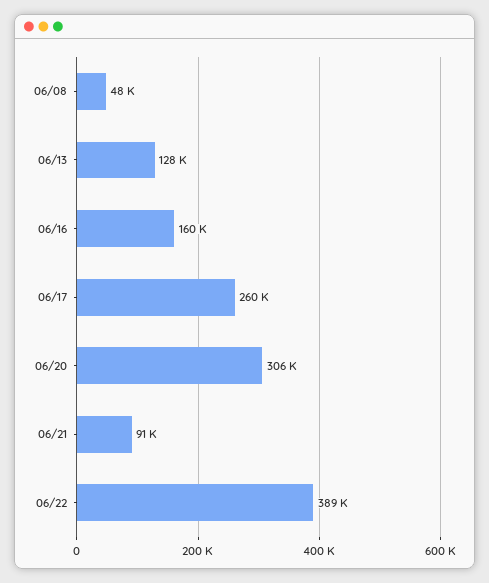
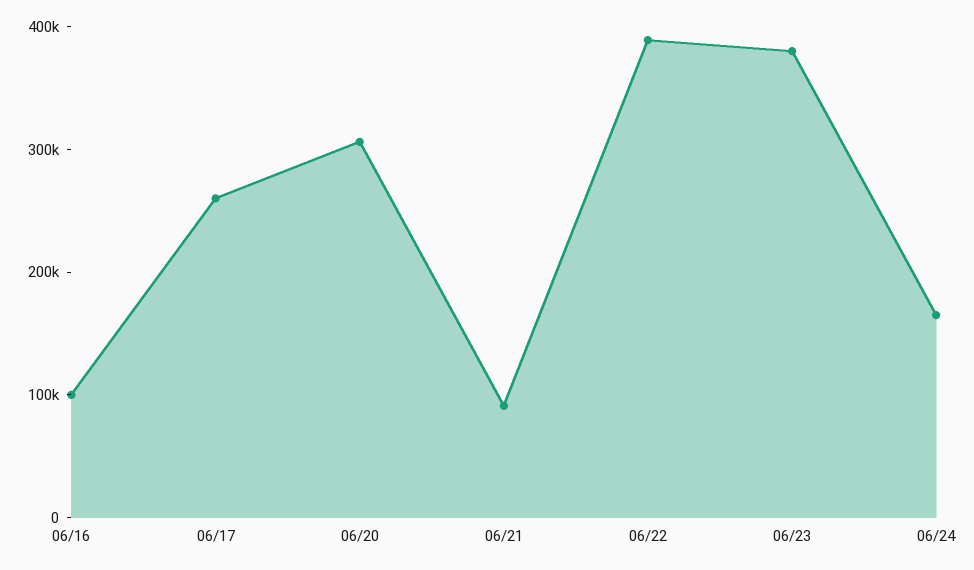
06/08: 48000 -> none
06/13: 128000 -> none
06/16: 160000 -> 100000
06/23: none -> 380000
06/24: none -> 160000

